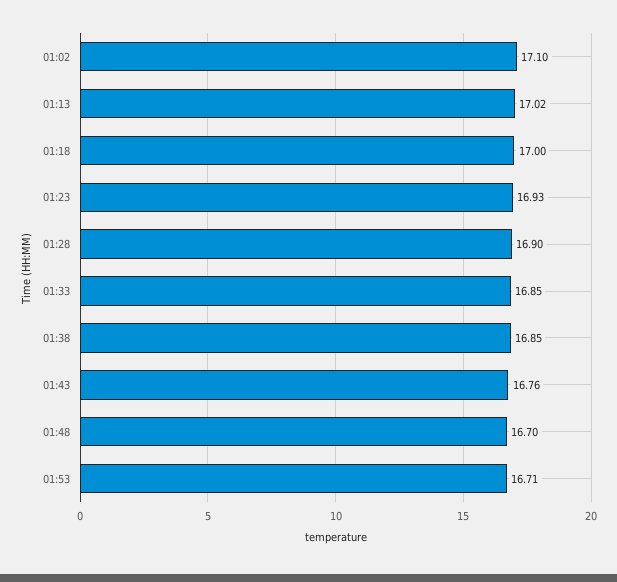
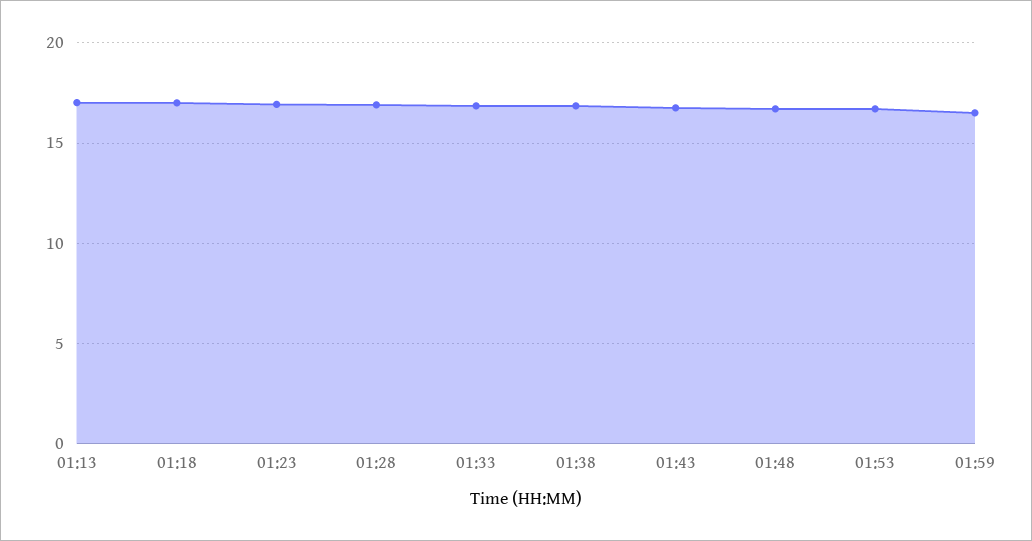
01:02: 17.1 -> none
01:59: none -> 16.5

